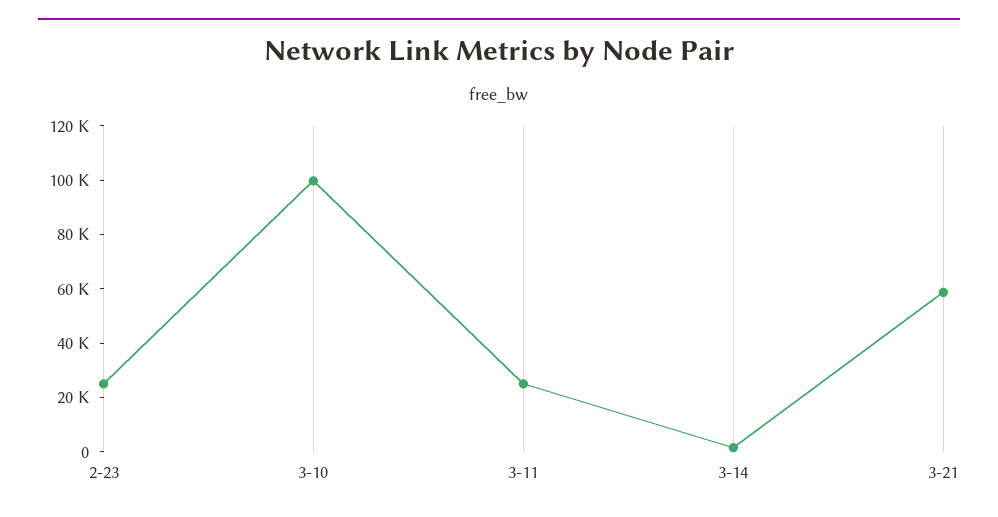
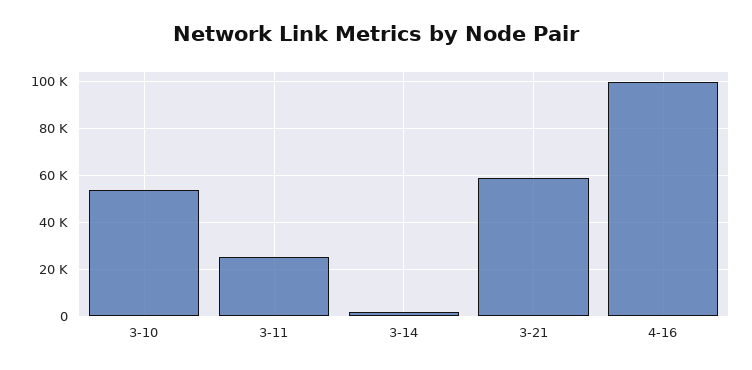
2-23: 25000 -> none
3-10: 100000 -> 55000
4-16: none -> 100000

